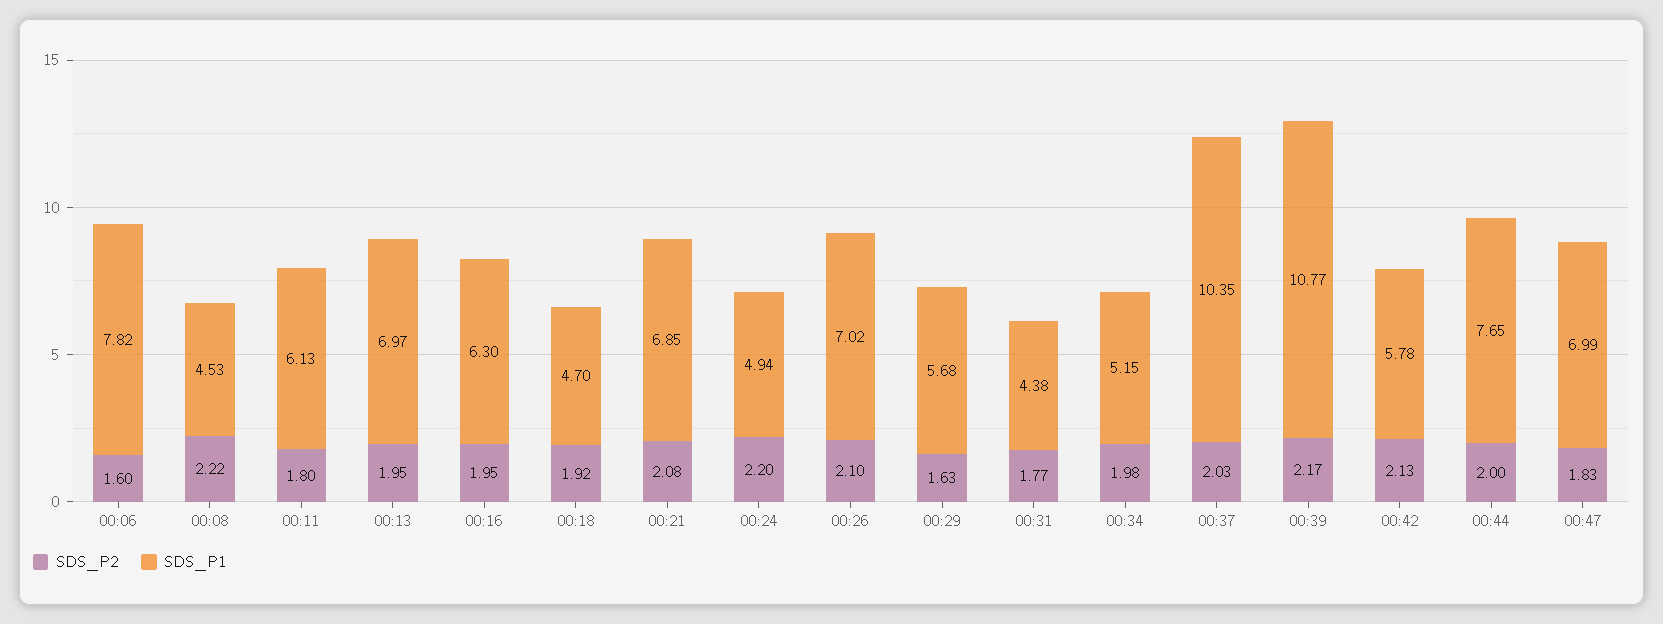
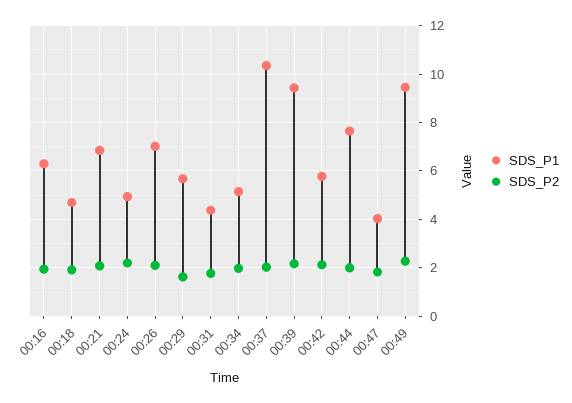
SDS_P2, 00:06: 1.6 -> none
SDS_P1, 00:06: 7.82 -> none
SDS_P2, 00:08: 2.22 -> none
SDS_P1, 00:08: 4.53 -> none
SDS_P2, 00:11: 1.8 -> none
SDS_P1, 00:11: 6.13 -> none
SDS_P2, 00:13: 1.95 -> none
SDS_P1, 00:13: 6.97 -> none
SDS_P1, 00:39: 10.77 -> 9.5
SDS_P1, 00:47: 6.99 -> 4
SDS_P1, 00:49: none -> 9.5
SDS_P2, 00:49: none -> 2.25

